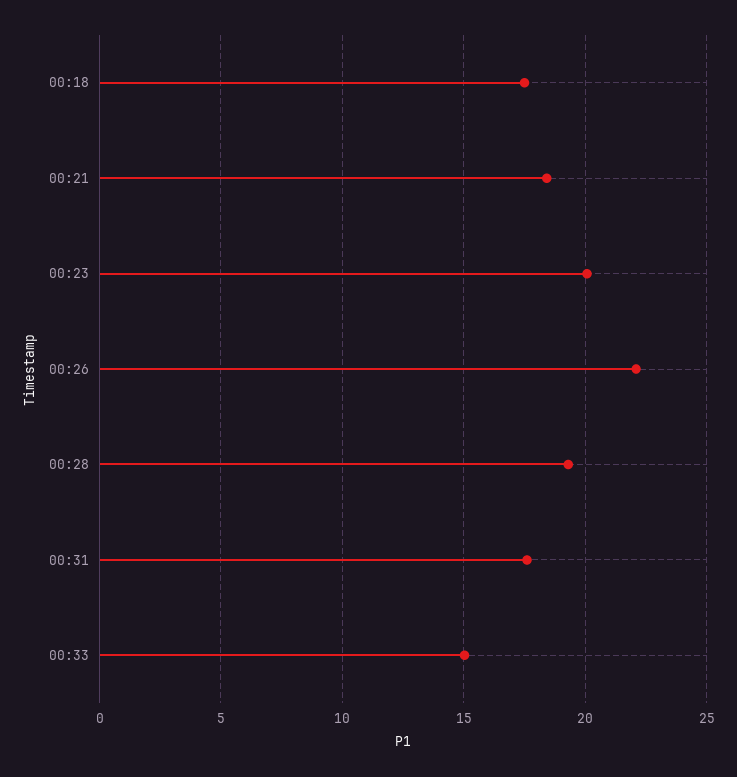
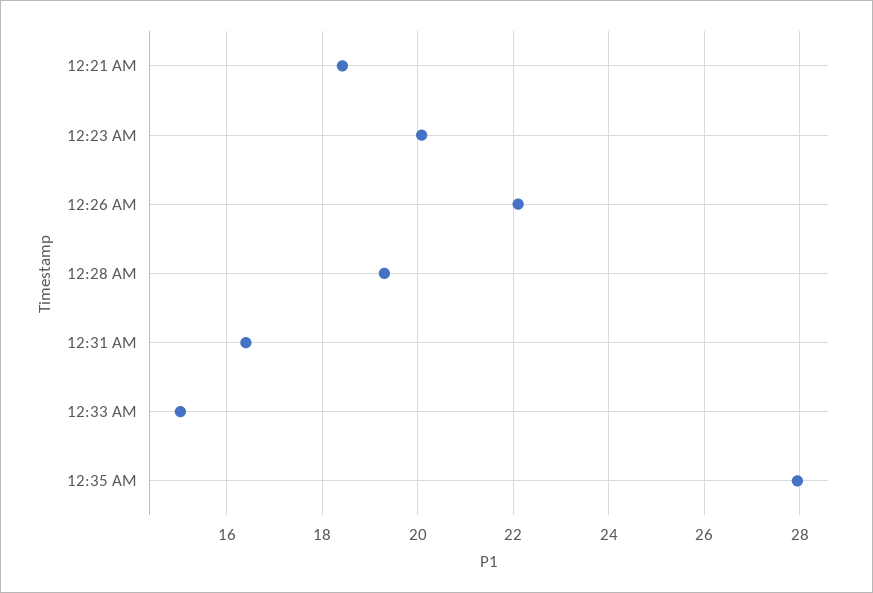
00:18: 17.5 -> none
00:31: 17.5 -> 16.4
12:35 AM: none -> 28

